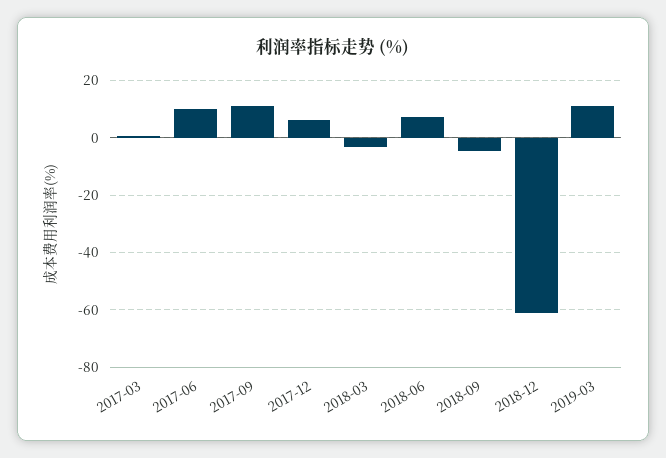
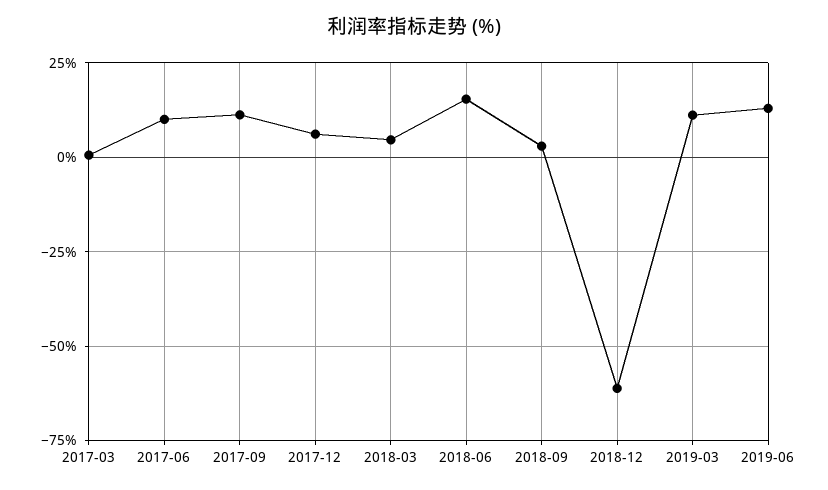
2018-03: -2.5 -> 5
2018-06: 7.5 -> 15
2018-09: -5 -> 2.5
2019-06: none -> 12.5

